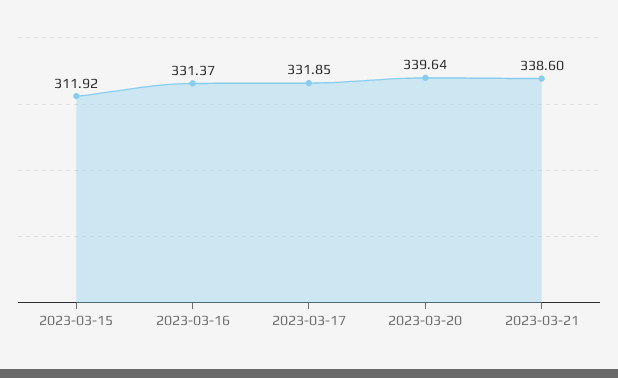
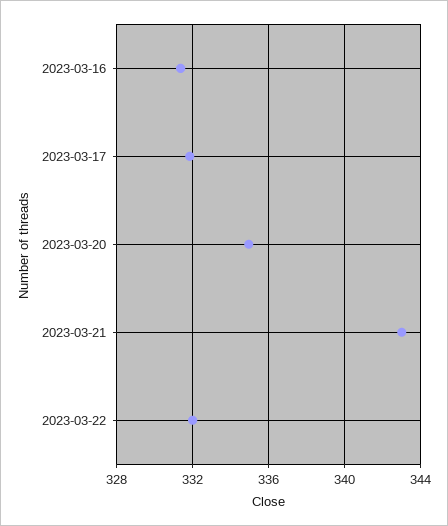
2023-03-15: 311.92 -> none
2023-03-20: 339.64 -> 335
2023-03-21: 338.6 -> 343
2023-03-22: none -> 332

